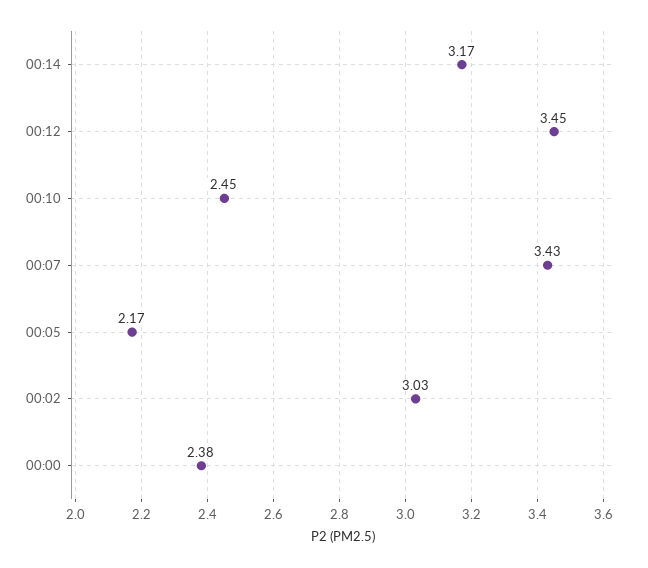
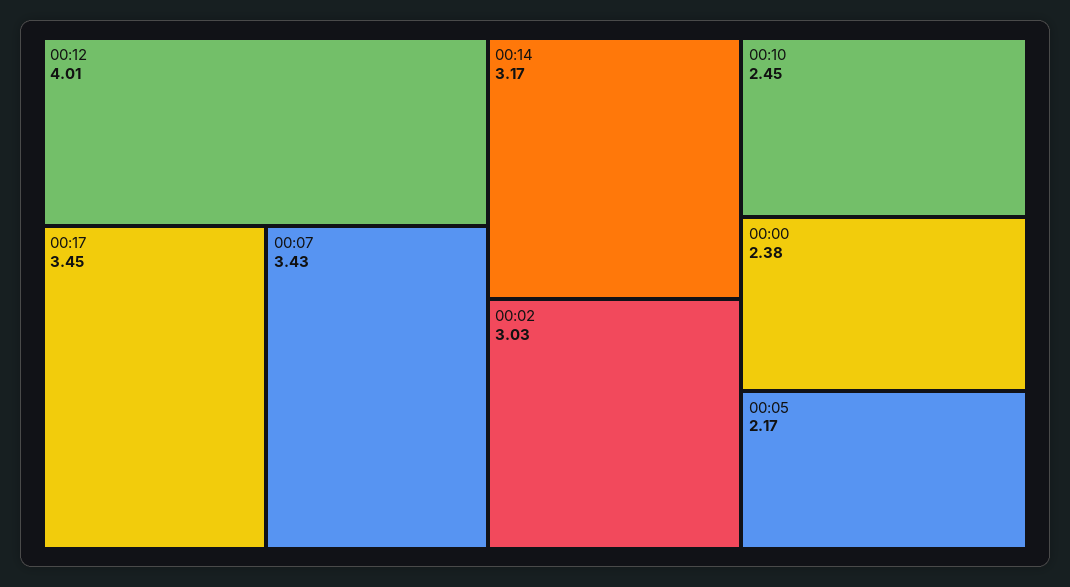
00:12: 3.45 -> 4.01
00:17: none -> 3.45

